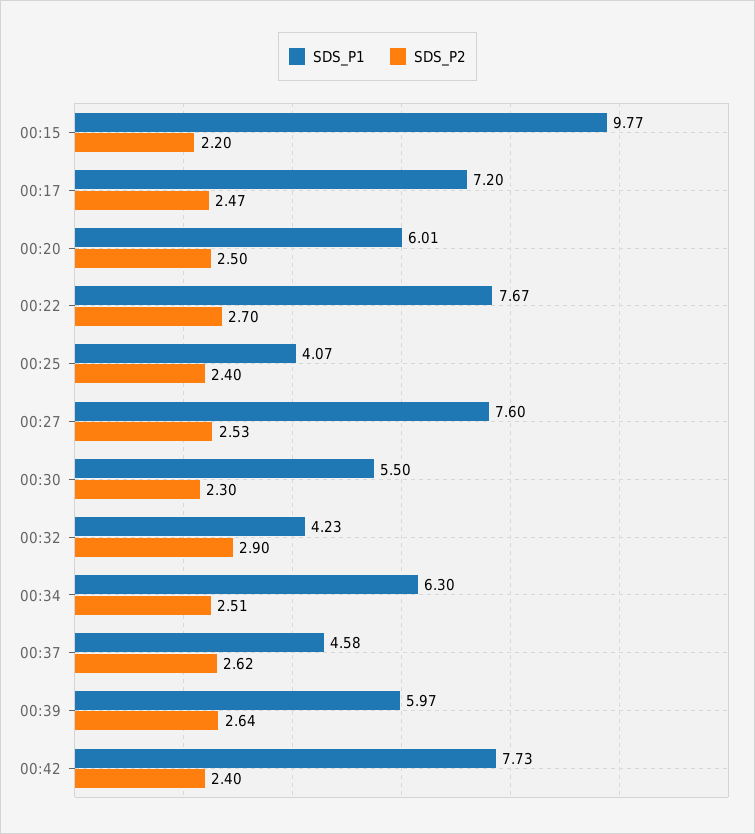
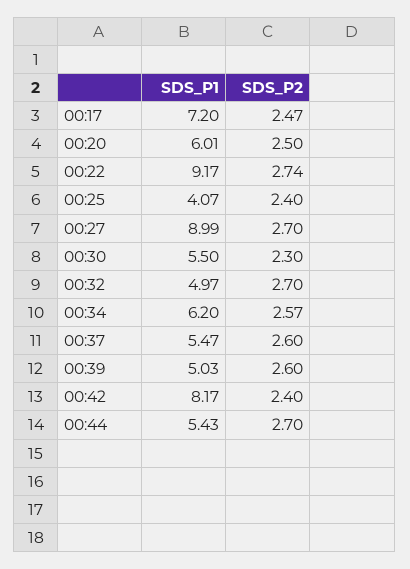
SDS_P1, 00:15: 9.77 -> none
SDS_P2, 00:15: 2.2 -> none
SDS_P1, 00:22: 7.67 -> 9.17
SDS_P2, 00:22: 2.7 -> 2.74
SDS_P1, 00:27: 7.6 -> 8.99
SDS_P2, 00:27: 2.53 -> 2.7
SDS_P1, 00:32: 4.23 -> 4.97
SDS_P2, 00:32: 2.9 -> 2.7
SDS_P1, 00:34: 6.3 -> 6.2
SDS_P2, 00:34: 2.51 -> 2.57
SDS_P1, 00:37: 4.58 -> 5.47
SDS_P2, 00:37: 2.62 -> 2.6
SDS_P1, 00:39: 5.97 -> 5.03
SDS_P2, 00:39: 2.64 -> 2.6
SDS_P1, 00:42: 7.73 -> 8.17
SDS_P1, 00:44: none -> 5.43
SDS_P2, 00:44: none -> 2.7

